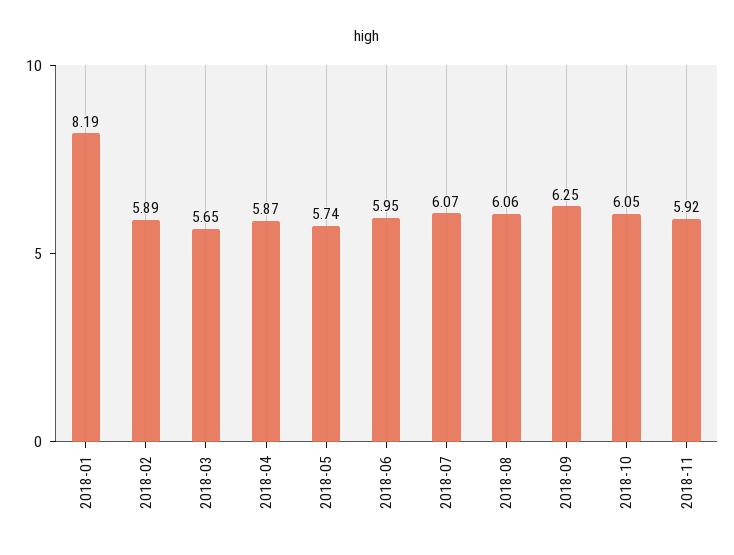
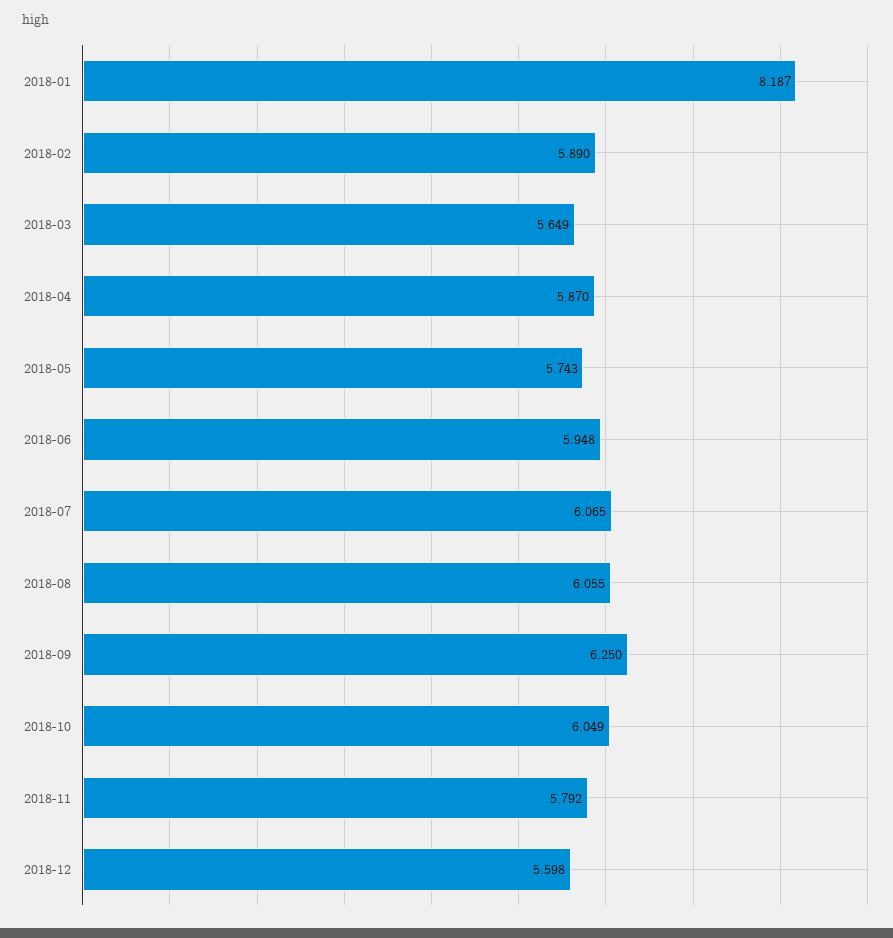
2018-11: 5.92 -> 5.792
2018-12: none -> 5.598

